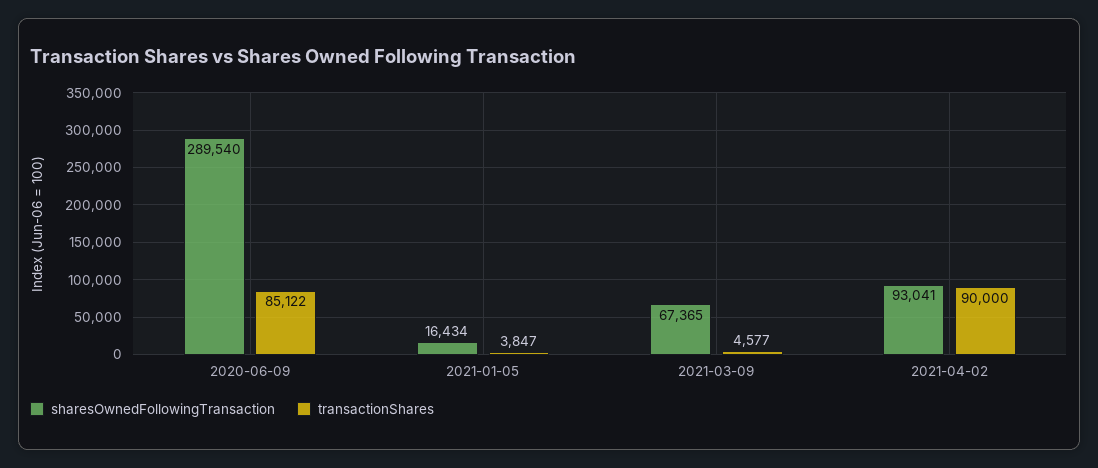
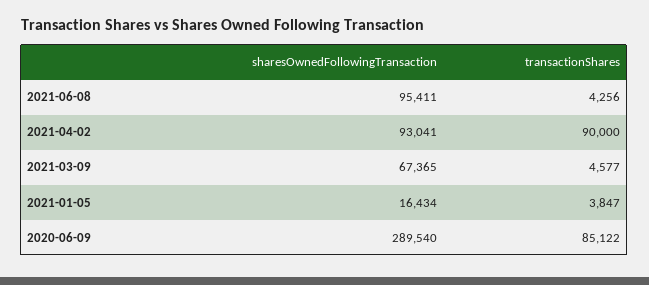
sharesOwnedFollowingTransaction, 2021-06-08: none -> 95411
transactionShares, 2021-06-08: none -> 4256

